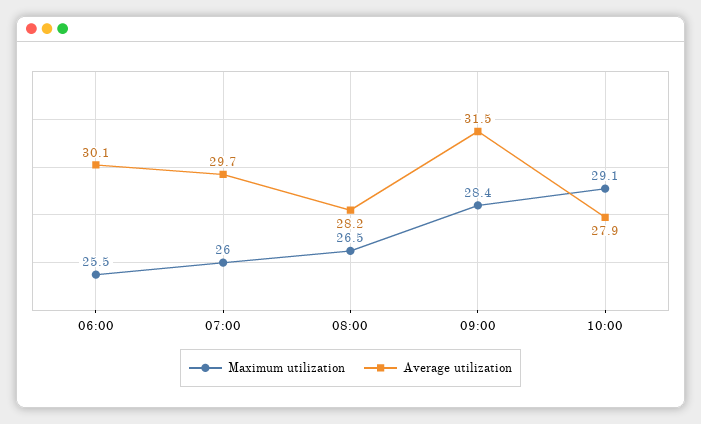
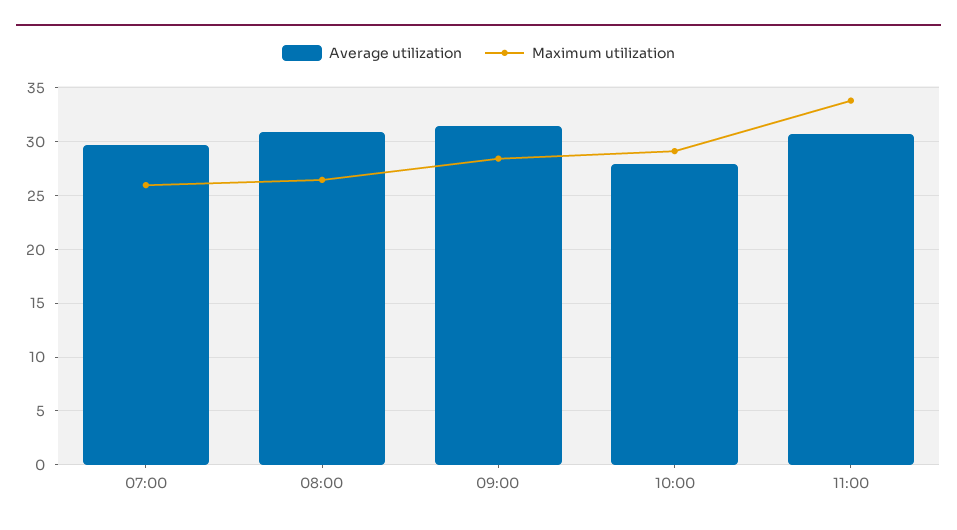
Maximum utilization, 06:00: 25.5 -> none
Average utilization, 06:00: 30.1 -> none
Average utilization, 08:00: 28.2 -> 31
Average utilization, 11:00: none -> 31
Maximum utilization, 11:00: none -> 34

